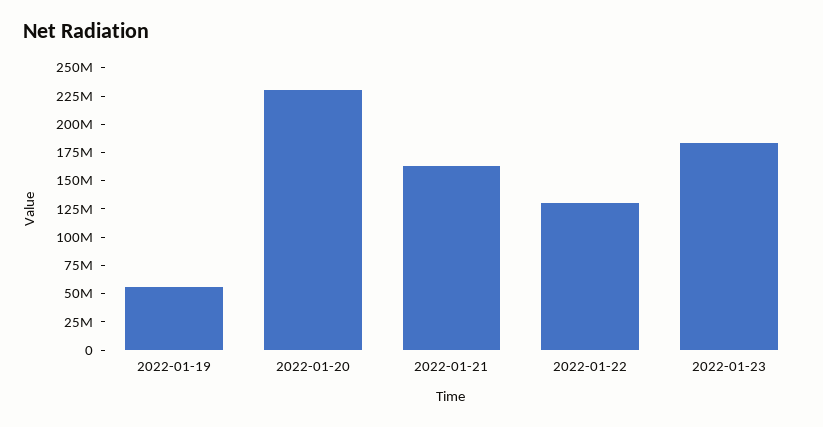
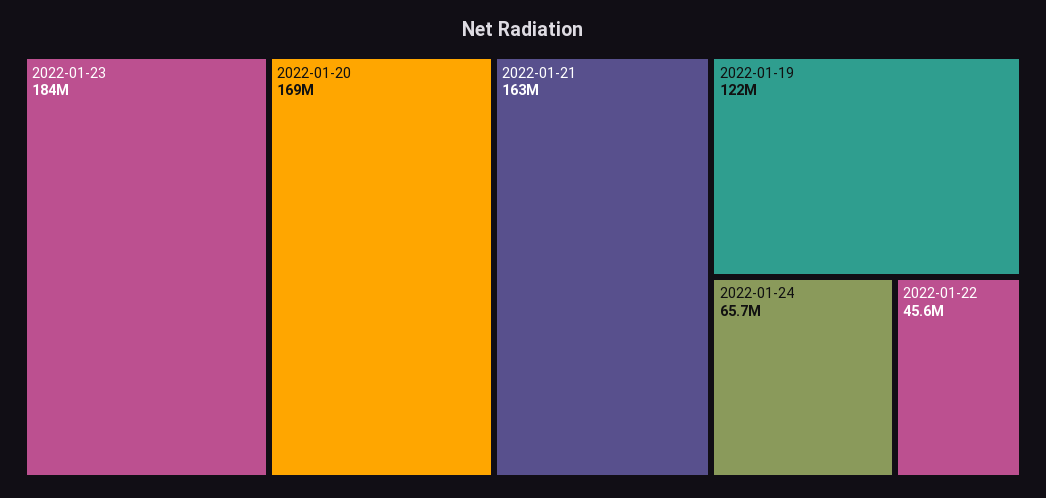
2022-01-19: 50000000 -> 122000000
2022-01-20: 225000000 -> 169000000
2022-01-22: 125000000 -> 45600000
2022-01-24: none -> 65700000

